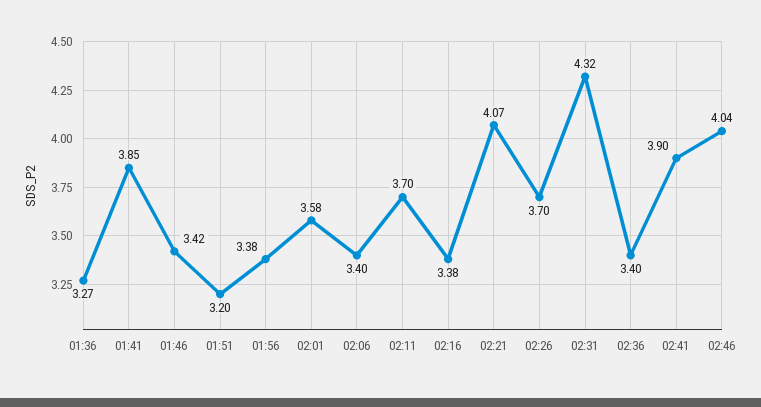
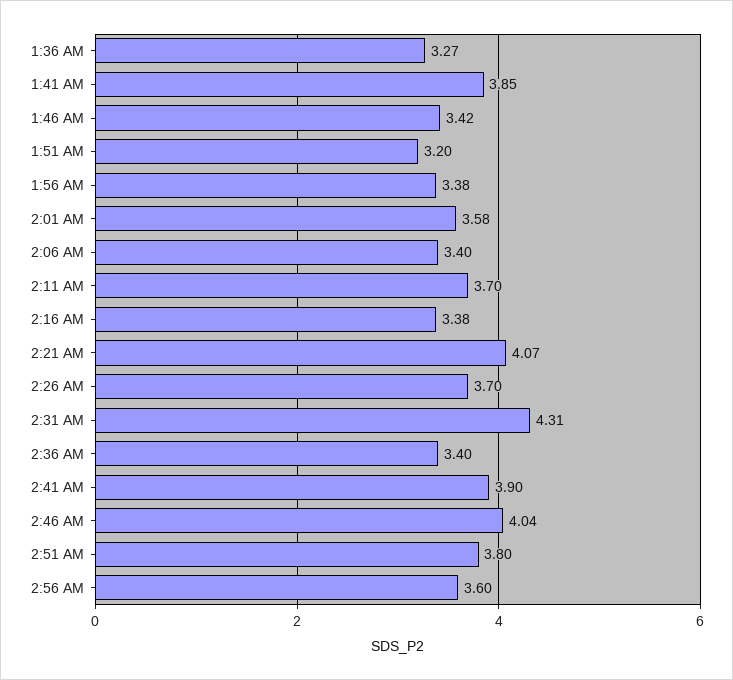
02:31: 4.32 -> 4.31
2:51 AM: none -> 3.8
2:56 AM: none -> 3.6

